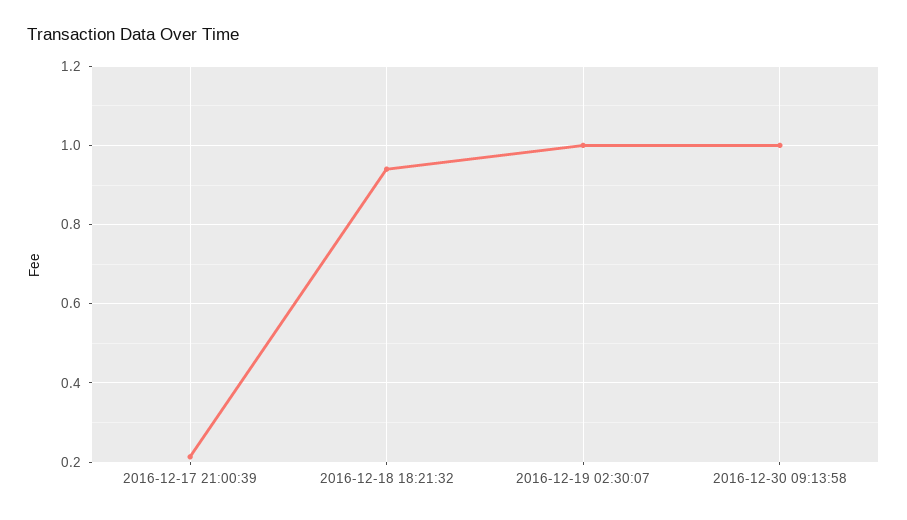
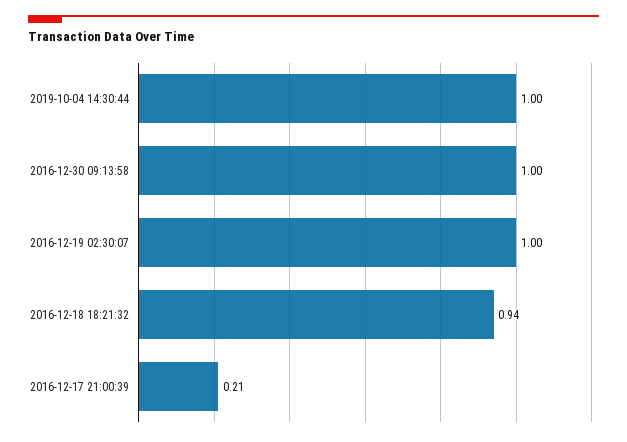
2019-10-04 14:30:44: none -> 1

